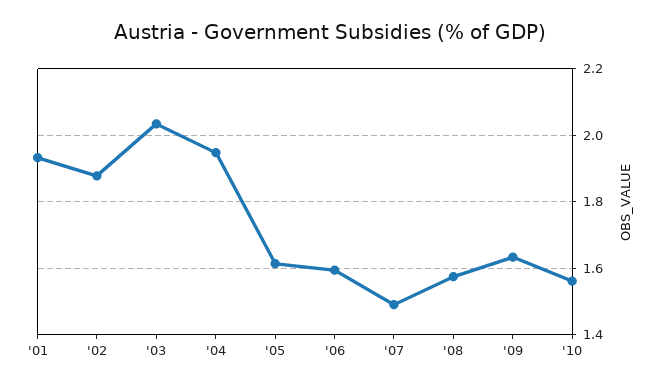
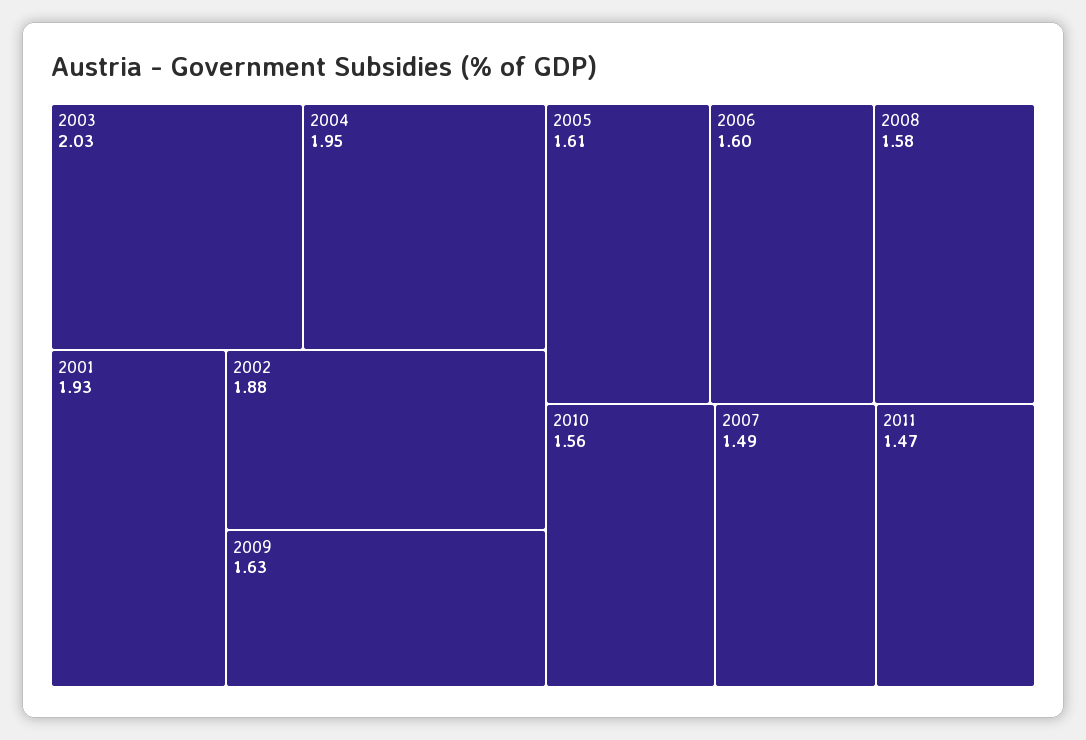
2011: none -> 1.47

